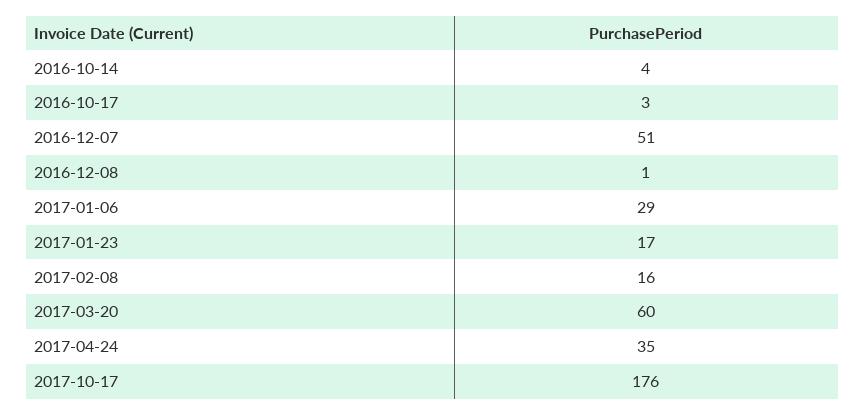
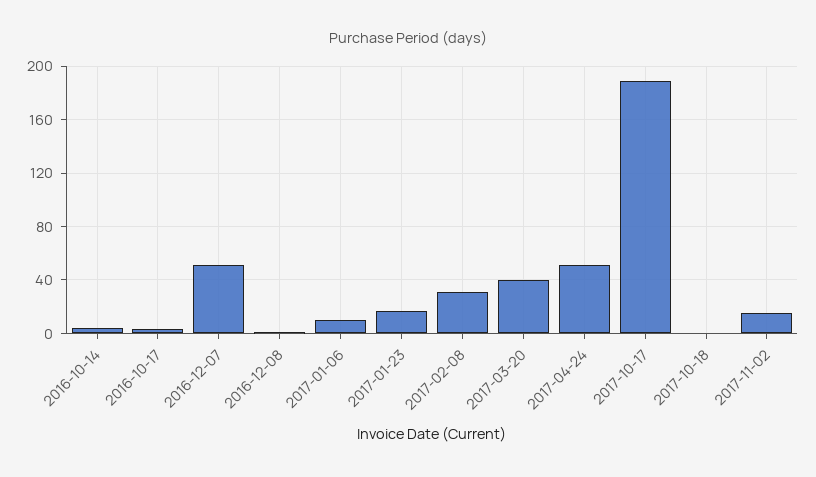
2017-01-06: 29 -> 10
2017-02-08: 16 -> 30
2017-03-20: 60 -> 40
2017-04-24: 35 -> 50
2017-10-17: 176 -> 190
2017-10-18: none -> 0
2017-11-02: none -> 15

